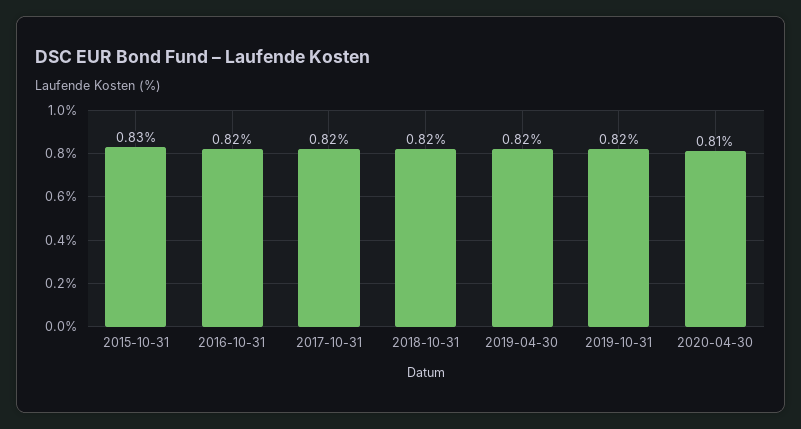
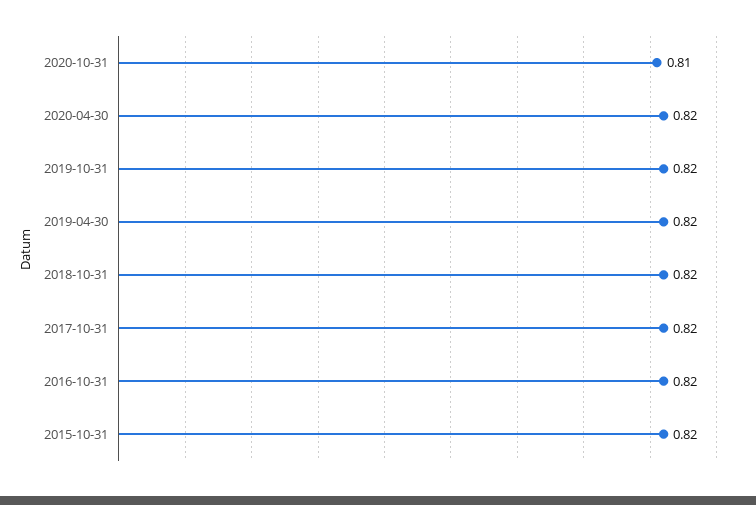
2015-10-31: 0.83 -> 0.82
2020-04-30: 0.81 -> 0.82
2020-10-31: none -> 0.81

